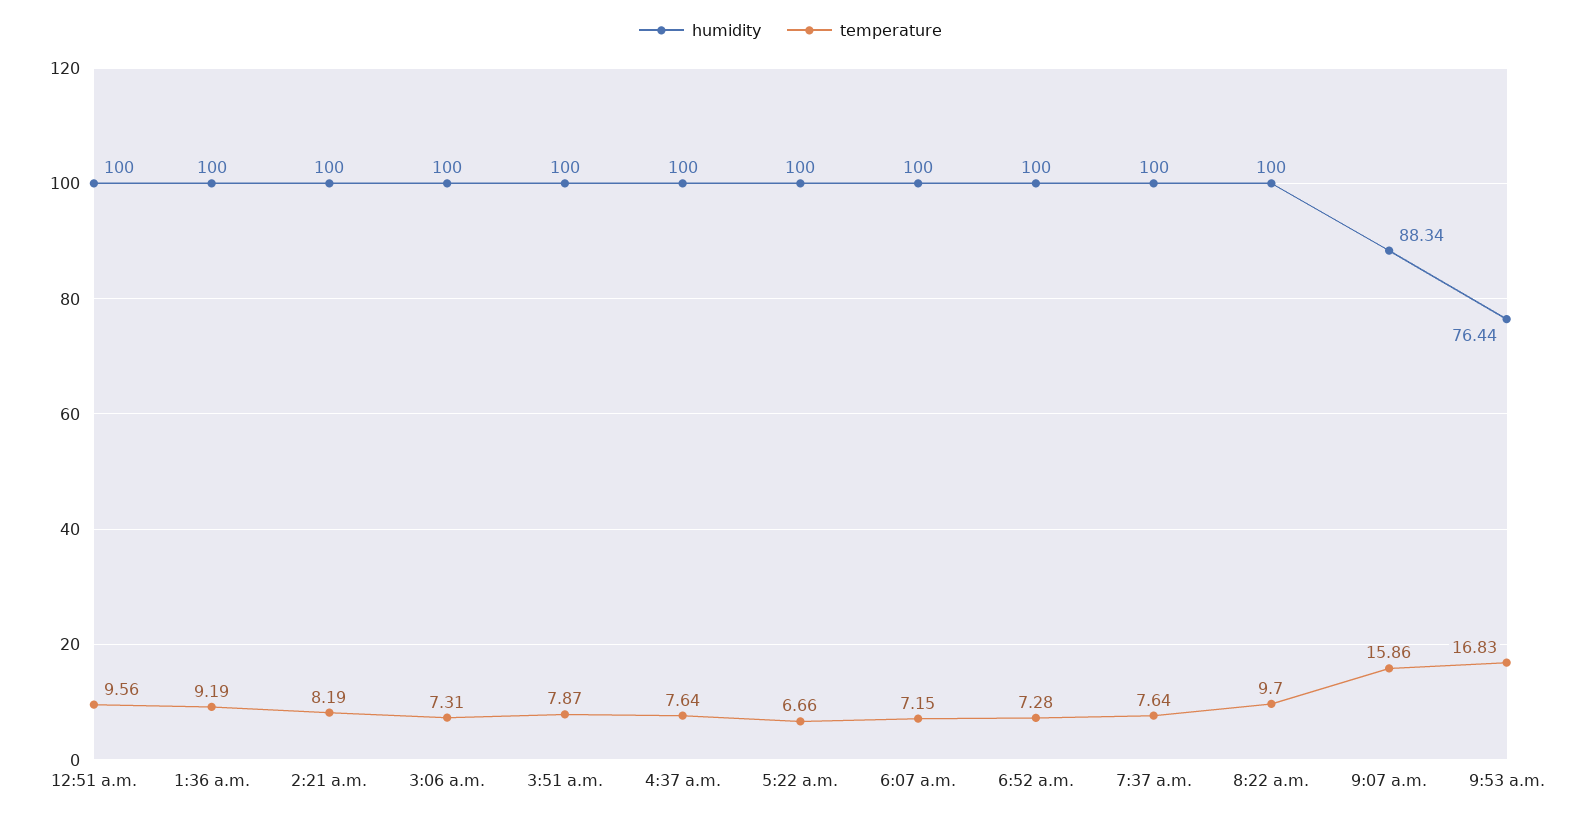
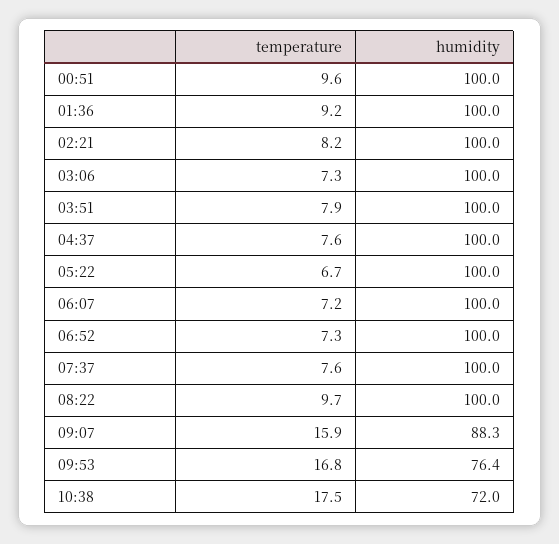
temperature, 10:38: none -> 17.5
humidity, 10:38: none -> 72

